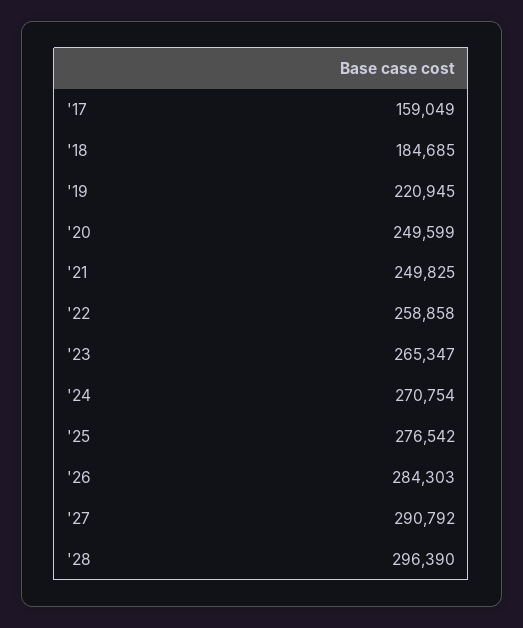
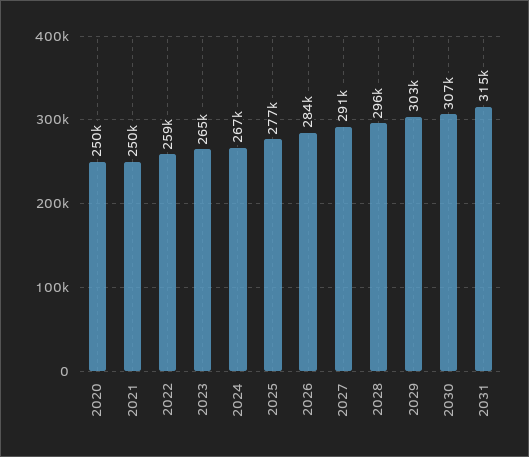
'17: 159049 -> none
'18: 184685 -> none
'19: 220945 -> none
'24: 270754 -> 267000
2029: none -> 303000
2030: none -> 307000
2031: none -> 315000

